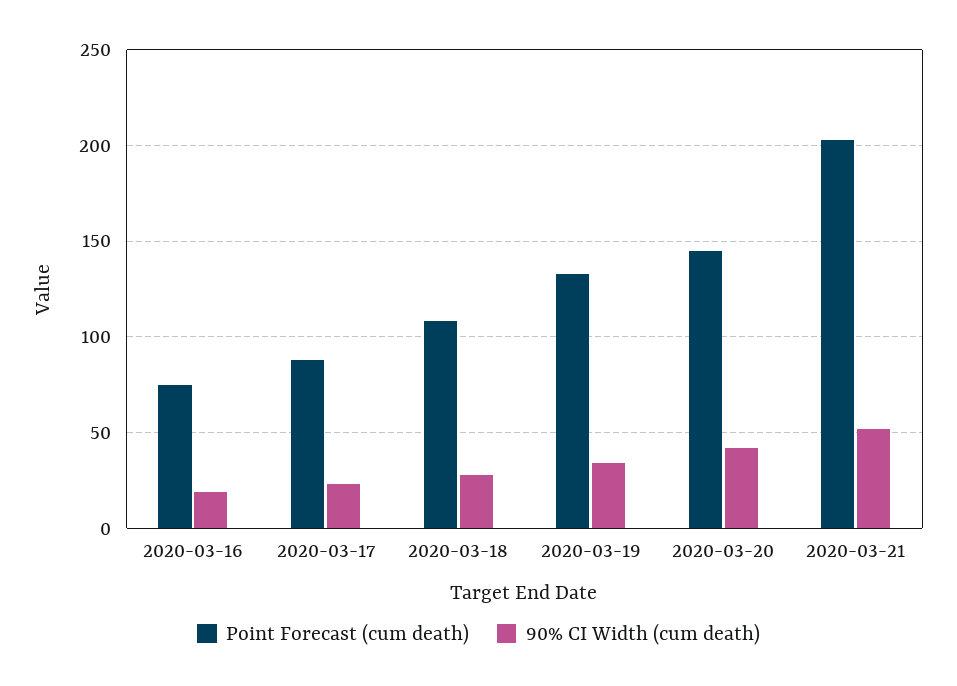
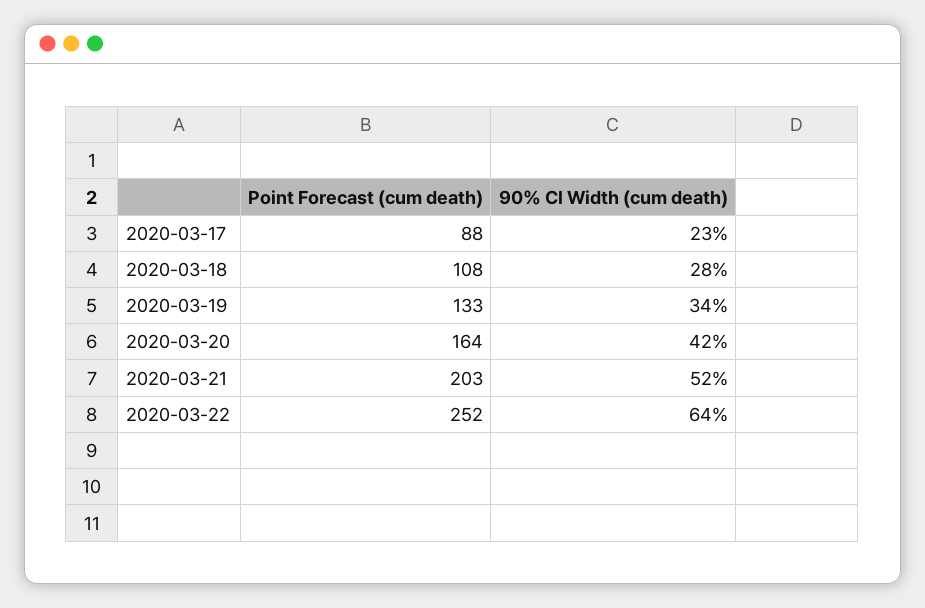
Point Forecast (cum death), 2020-03-16: 75 -> none
90% CI Width (cum death), 2020-03-16: 20 -> none
Point Forecast (cum death), 2020-03-20: 145 -> 164
Point Forecast (cum death), 2020-03-22: none -> 252
90% CI Width (cum death), 2020-03-22: none -> 64

